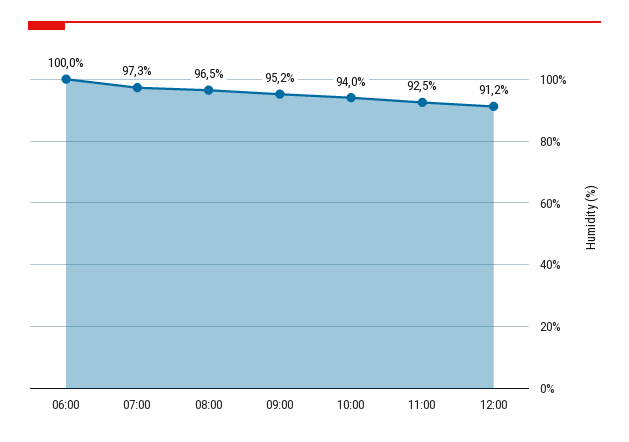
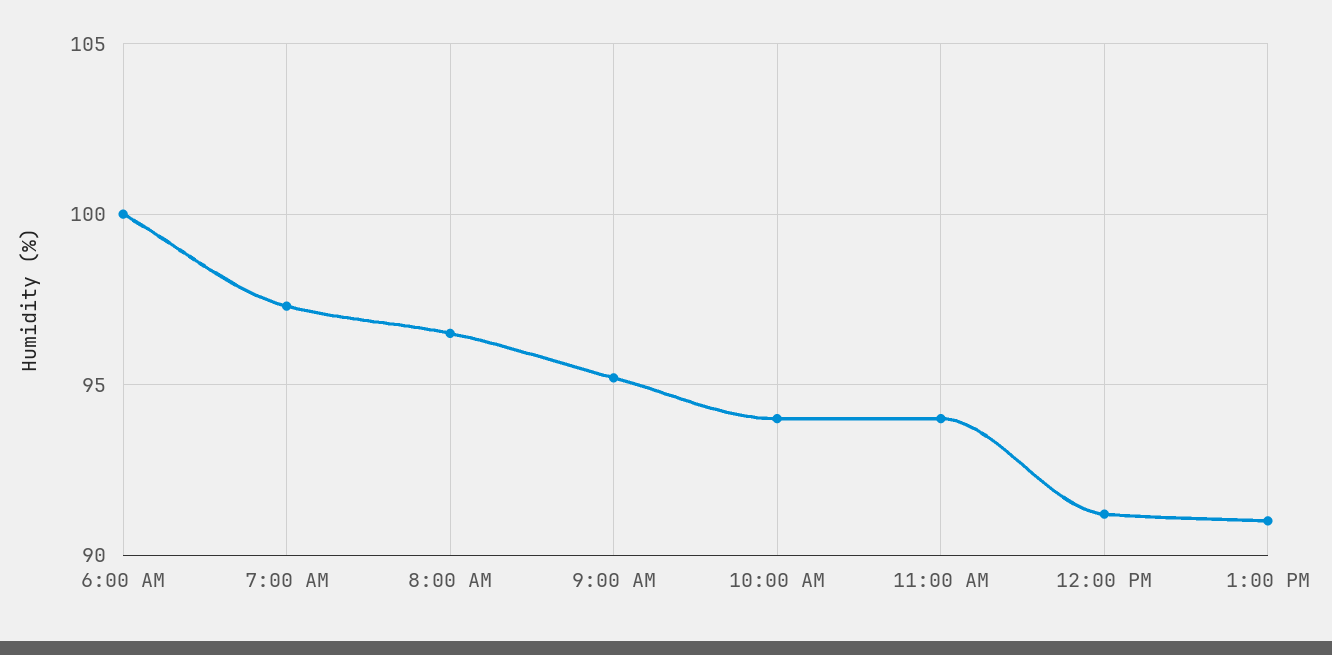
11:00: 92.5 -> 94
1:00 PM: none -> 91

